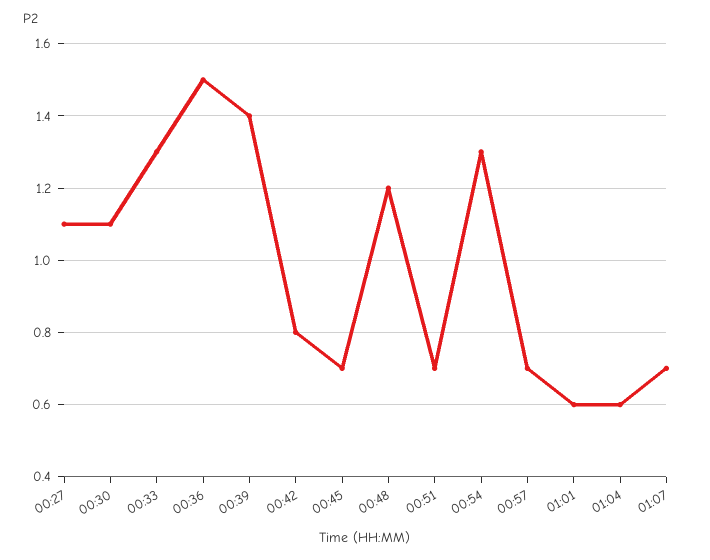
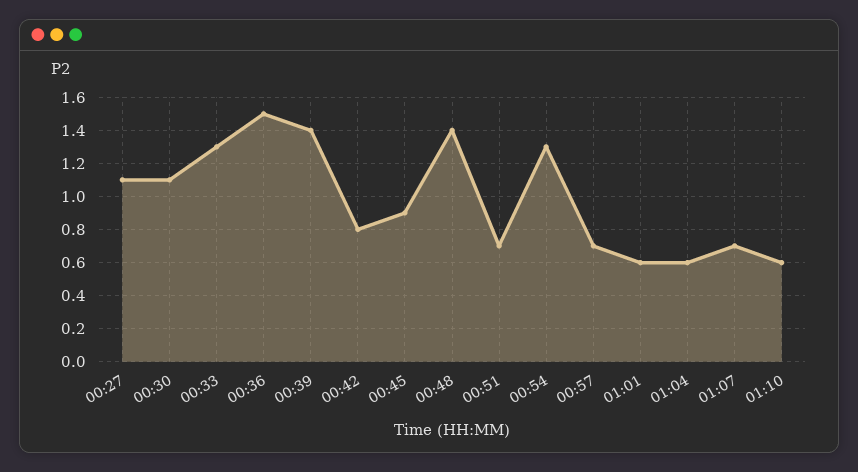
00:45: 0.7 -> 0.9
00:48: 1.2 -> 1.4
01:10: none -> 0.6

